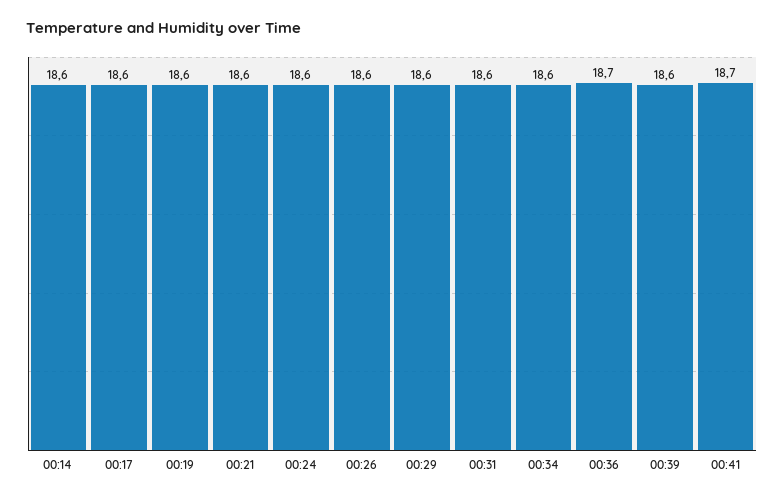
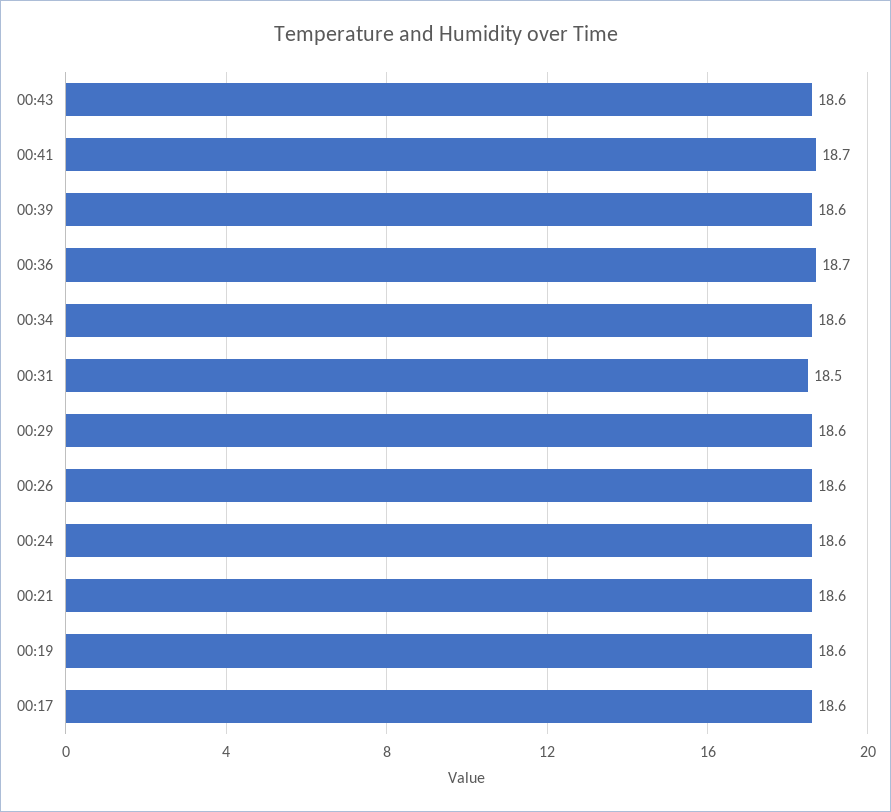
00:14: 18.6 -> none
00:31: 18.6 -> 18.5
00:43: none -> 18.6

